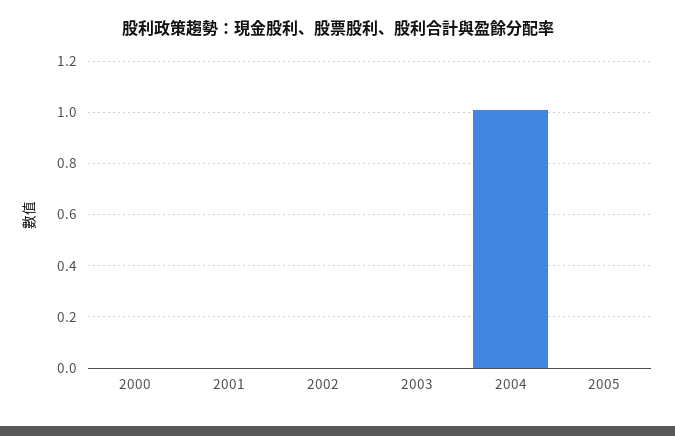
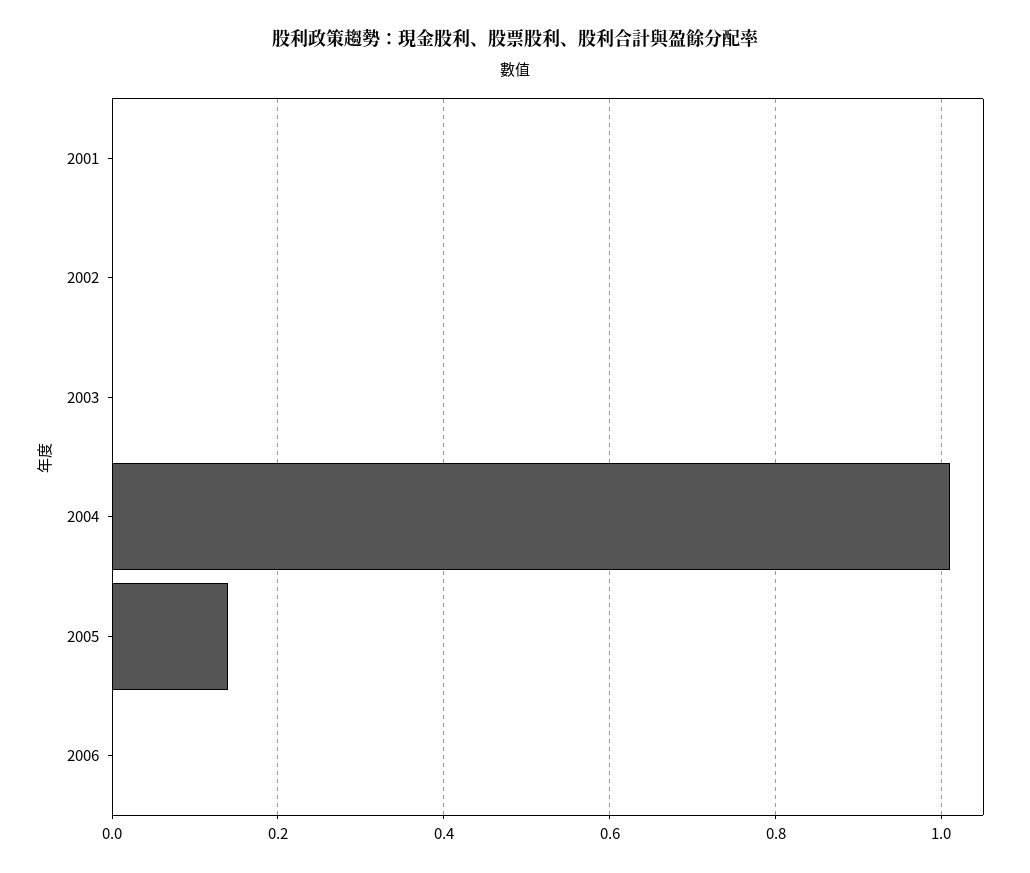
2000: 0 -> none
2005: 0 -> 0.15
2006: none -> 0

